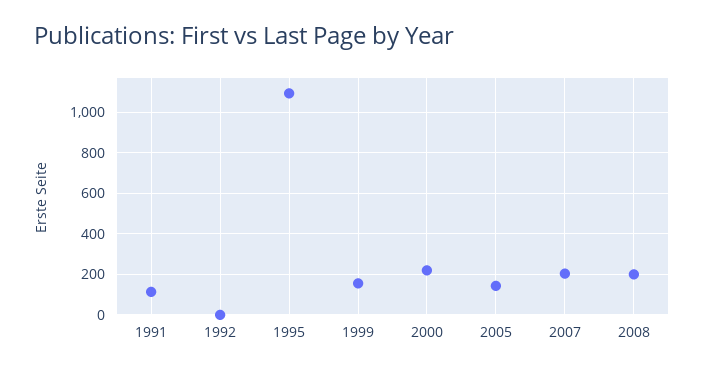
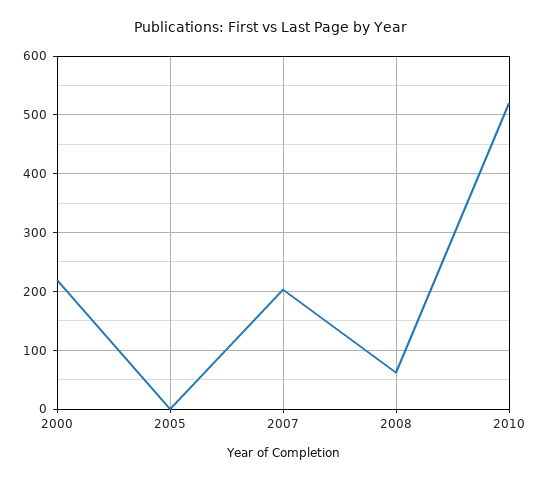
1991: 100 -> none
1992: 0 -> none
1995: 1100 -> none
1999: 150 -> none
2005: 150 -> 0
2008: 200 -> 60
2010: none -> 520

